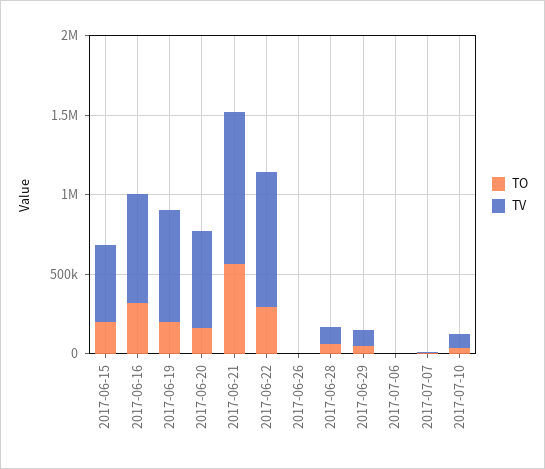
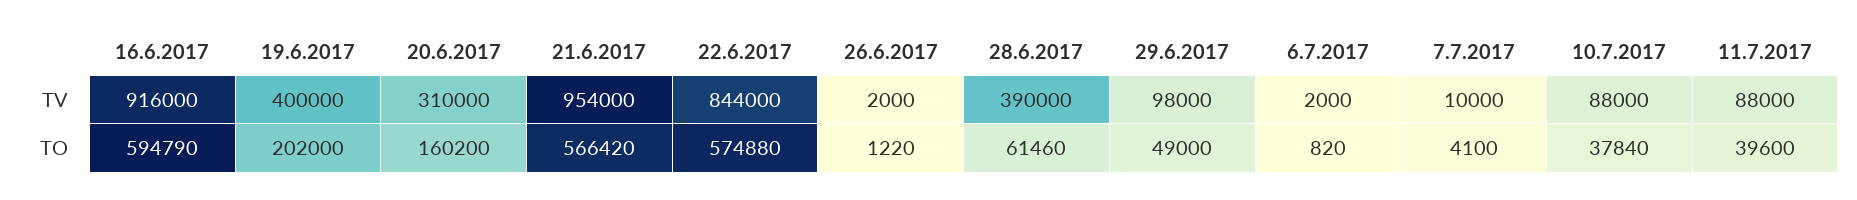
TO, 2017-06-15: 200000 -> none
TV, 2017-06-15: 500000 -> none
TO, 2017-06-16: 300000 -> 594790
TV, 2017-06-16: 700000 -> 916000
TV, 2017-06-19: 700000 -> 400000
TV, 2017-06-20: 600000 -> 310000
TO, 2017-06-22: 300000 -> 574880
TV, 2017-06-28: 100000 -> 390000
TV, 11.7.2017: none -> 88000
TO, 11.7.2017: none -> 39600

